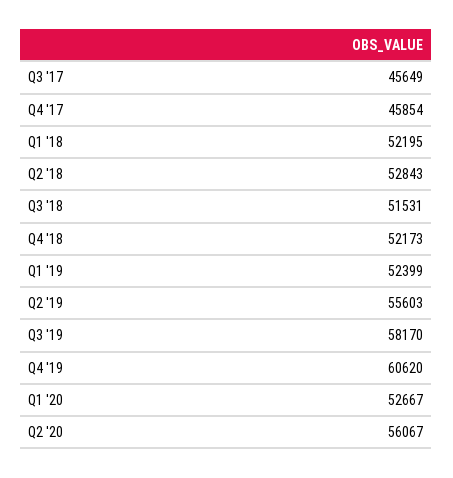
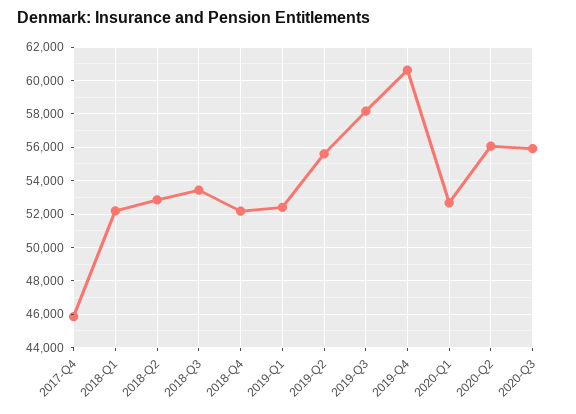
Q3 '17: 45649 -> none
Q3 '18: 51531 -> 53500
2020-Q3: none -> 56000

